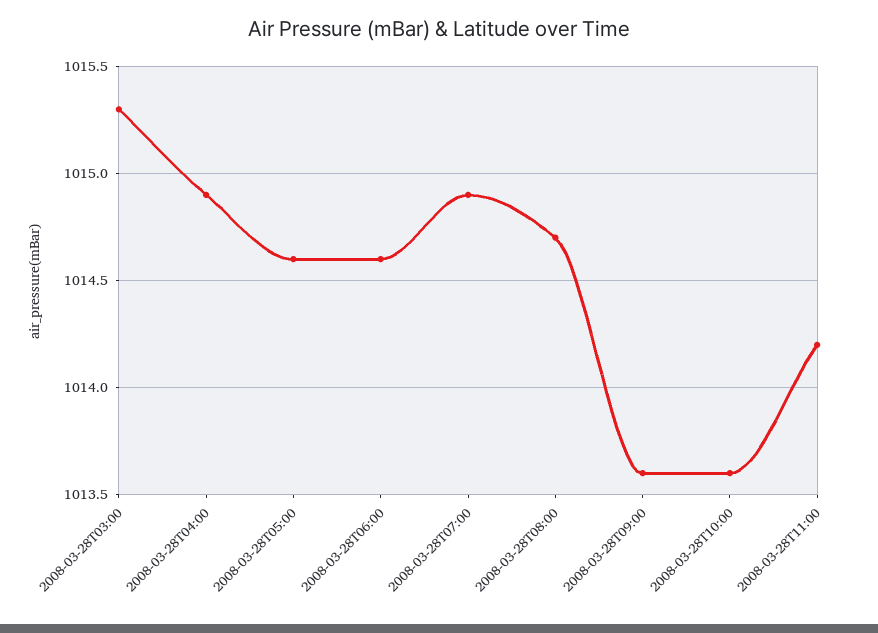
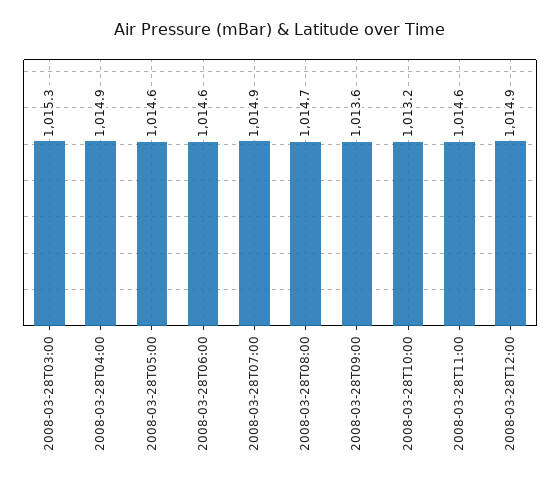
2008-03-28T10:00: 1013.6 -> 1013.2
2008-03-28T11:00: 1014.2 -> 1014.6
2008-03-28T12:00: none -> 1014.9

